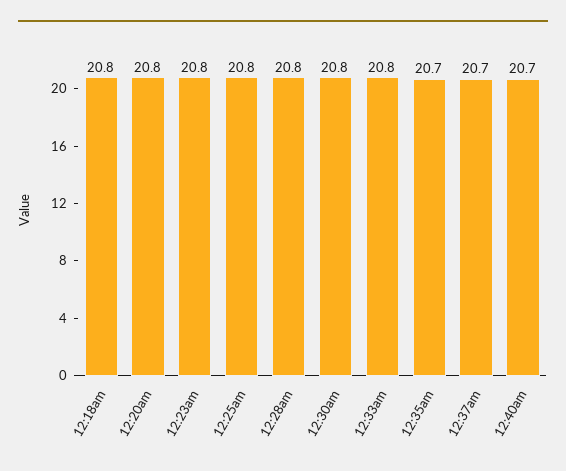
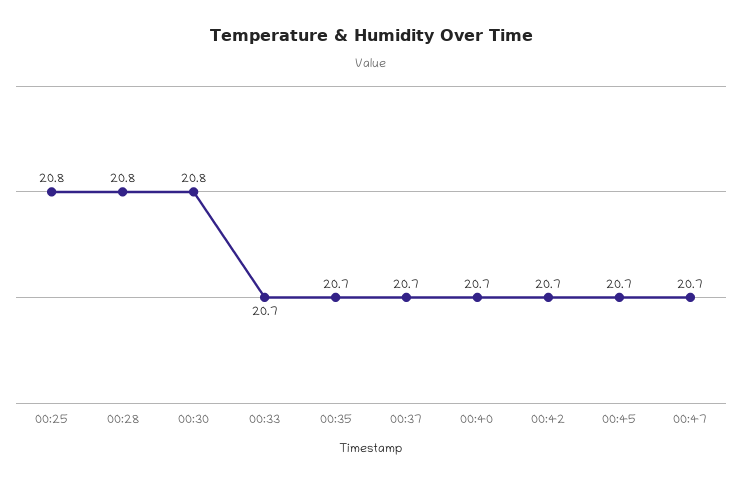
12:18am: 20.8 -> none
12:20am: 20.8 -> none
12:23am: 20.8 -> none
12:33am: 20.8 -> 20.7
00:42: none -> 20.7
00:45: none -> 20.7
00:47: none -> 20.7

